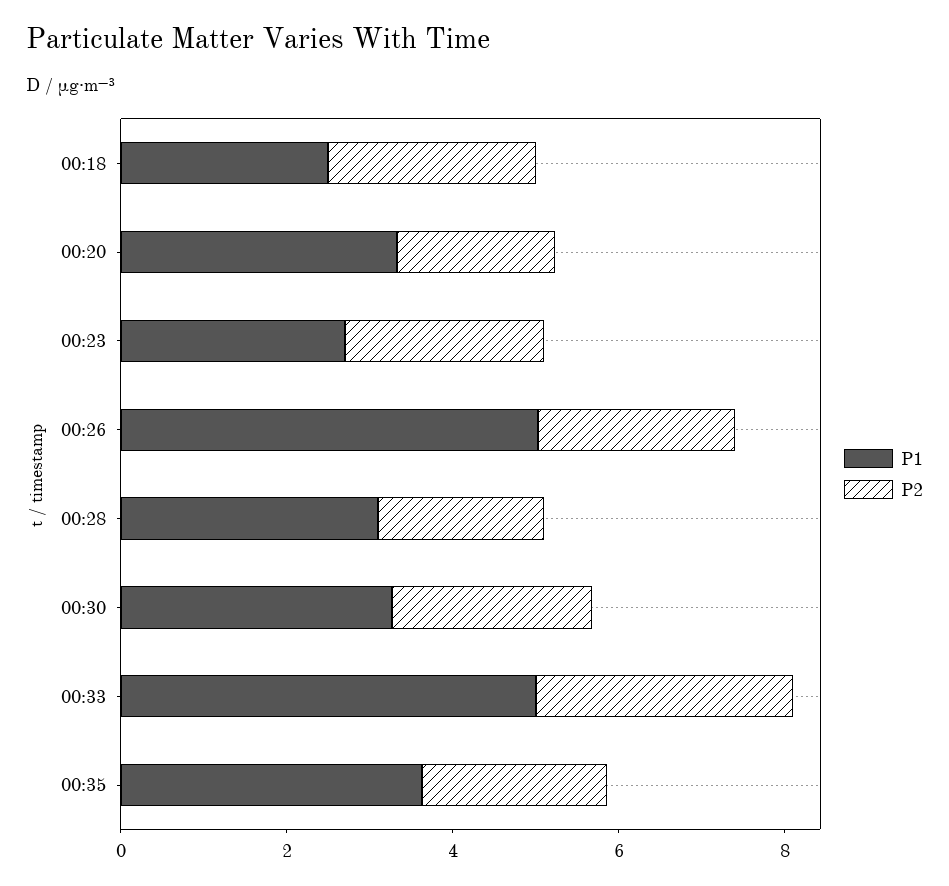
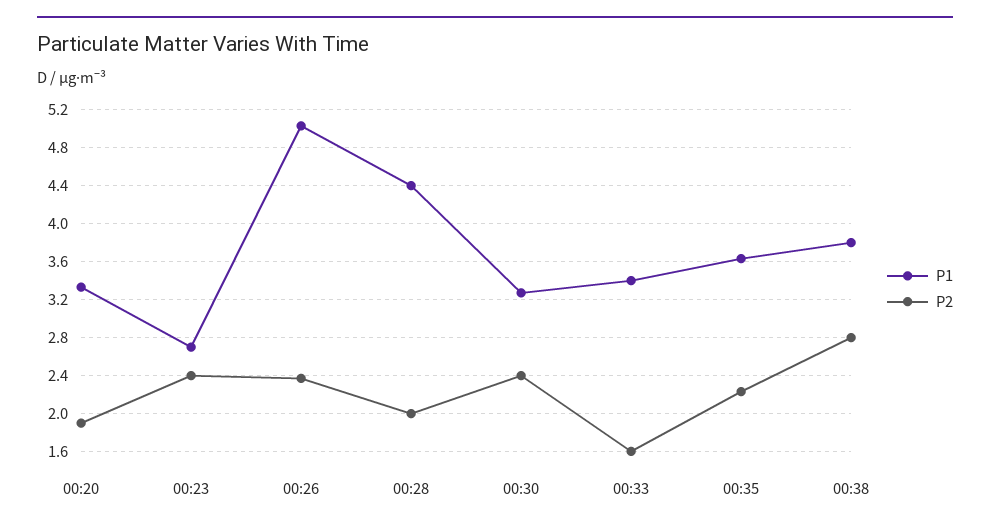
P1, 00:18: 2.5 -> none
P2, 00:18: 2.5 -> none
P1, 00:28: 3 -> 4.4
P1, 00:33: 5 -> 3.4
P2, 00:33: 3 -> 1.6
P1, 00:38: none -> 3.8
P2, 00:38: none -> 2.8

